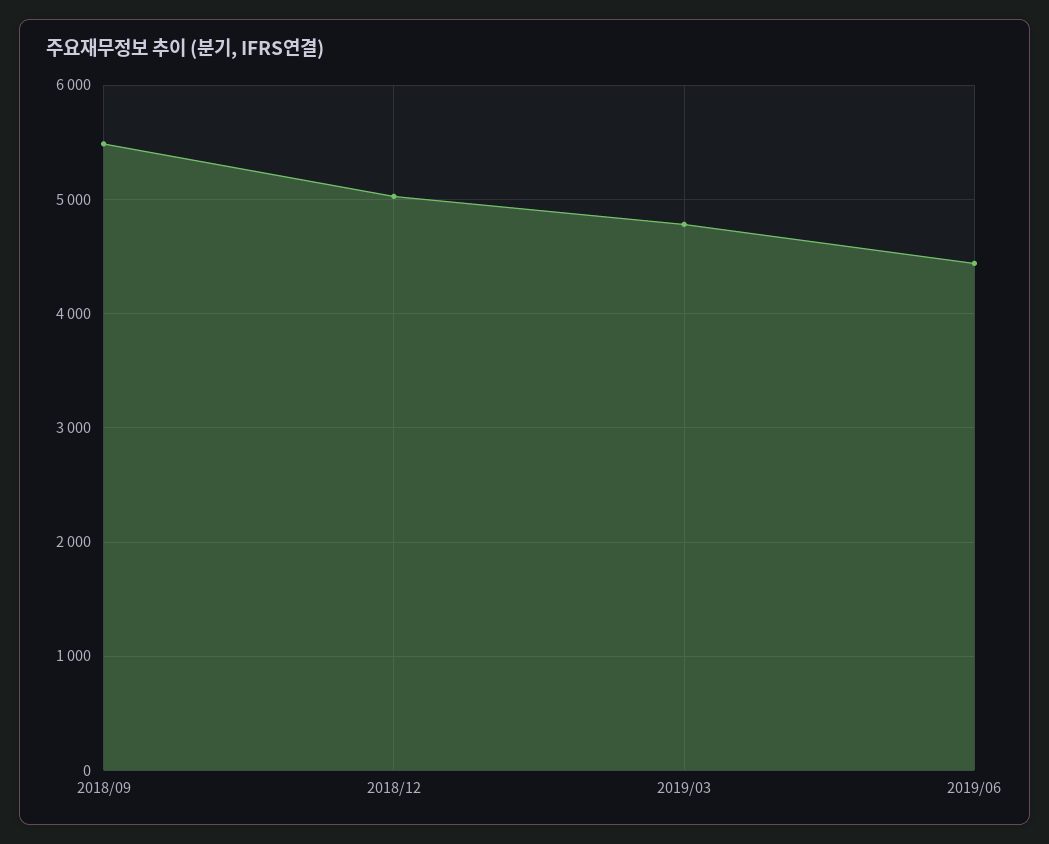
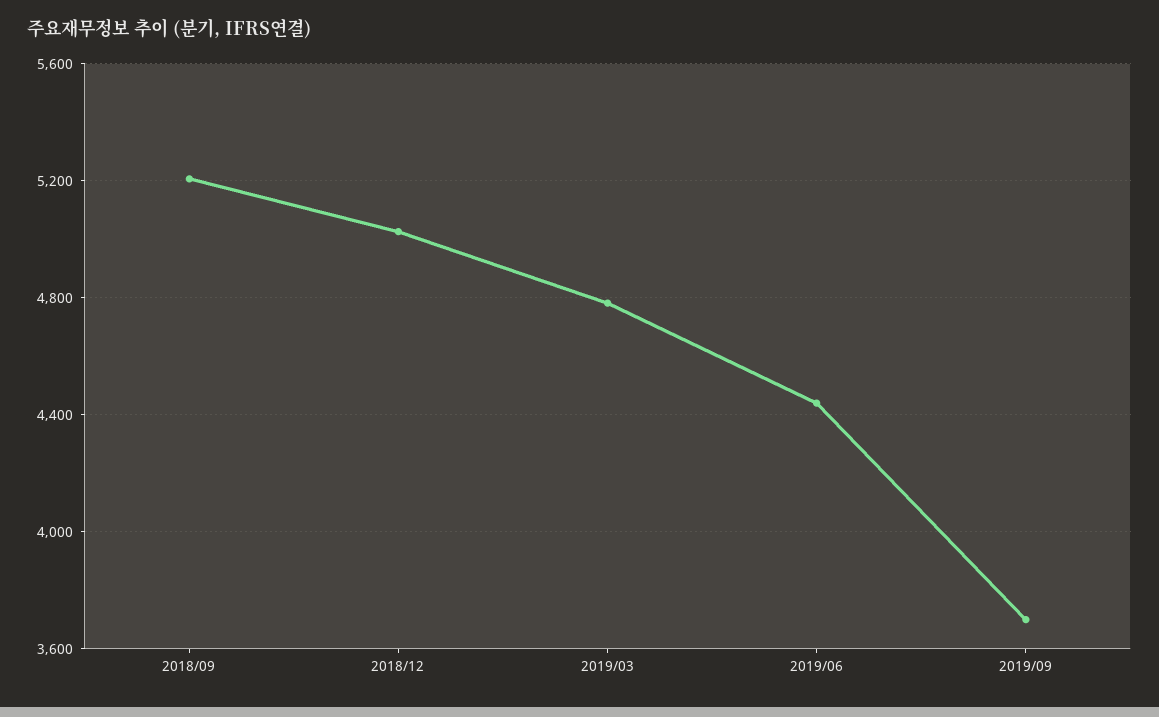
2018/09: 5500 -> 5200
2019/09: none -> 3700

